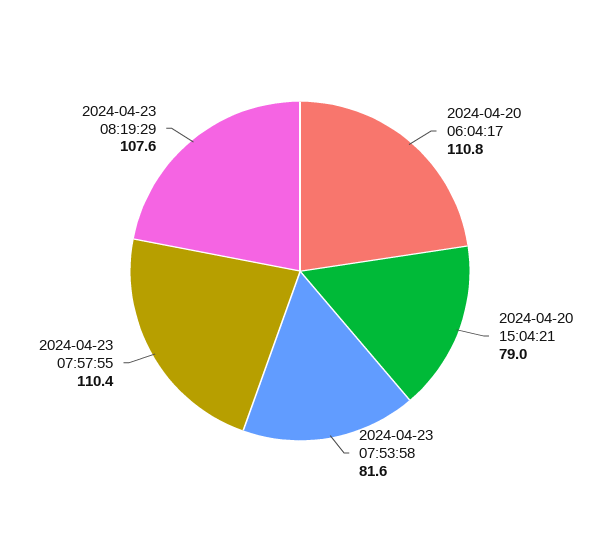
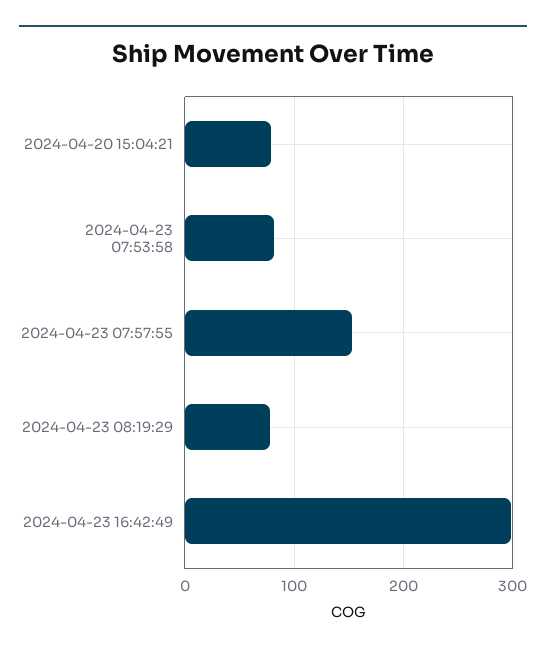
2024-04-20 06:04:17: 110.8 -> none
2024-04-23 07:57:55: 110.4 -> 150
2024-04-23 08:19:29: 107.6 -> 80
2024-04-23 16:42:49: none -> 300

